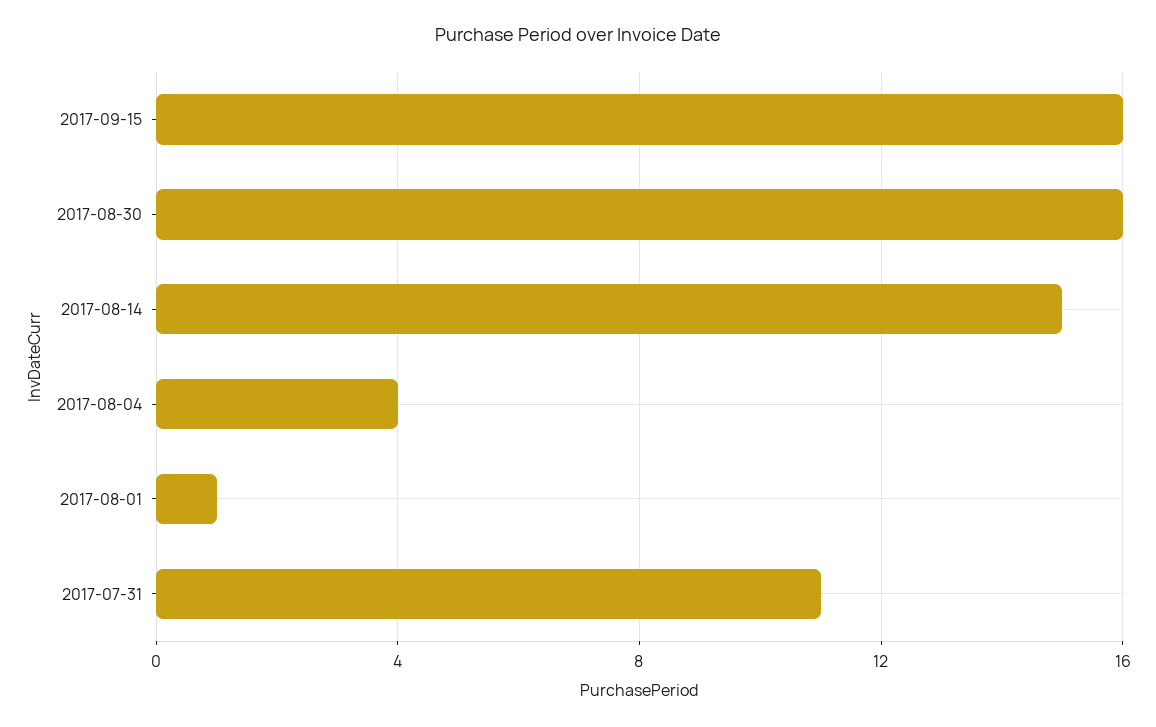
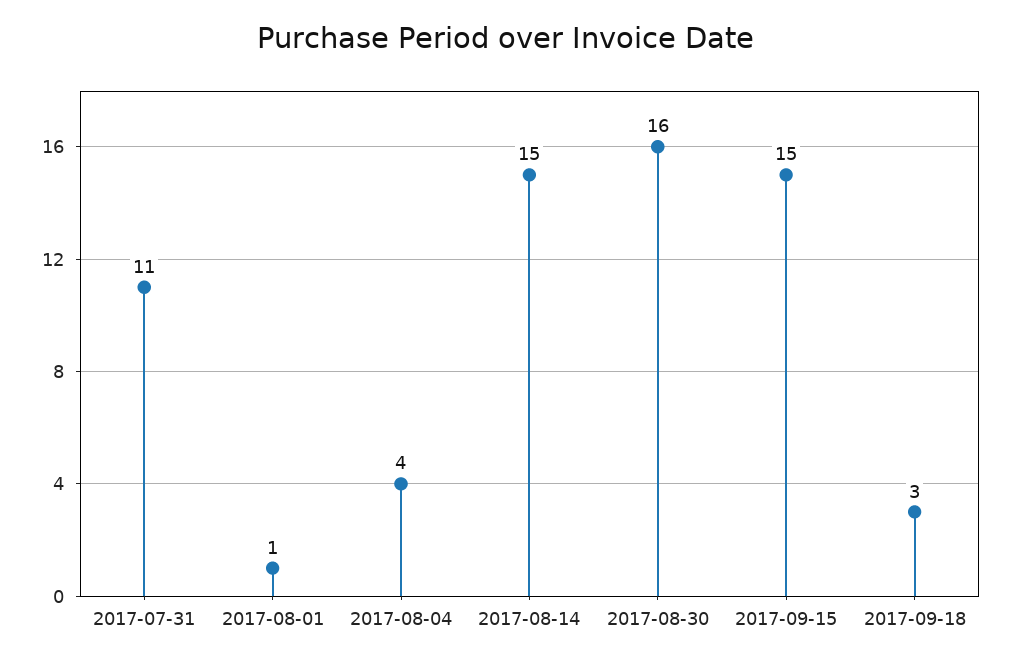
2017-09-15: 16 -> 15
2017-09-18: none -> 3

